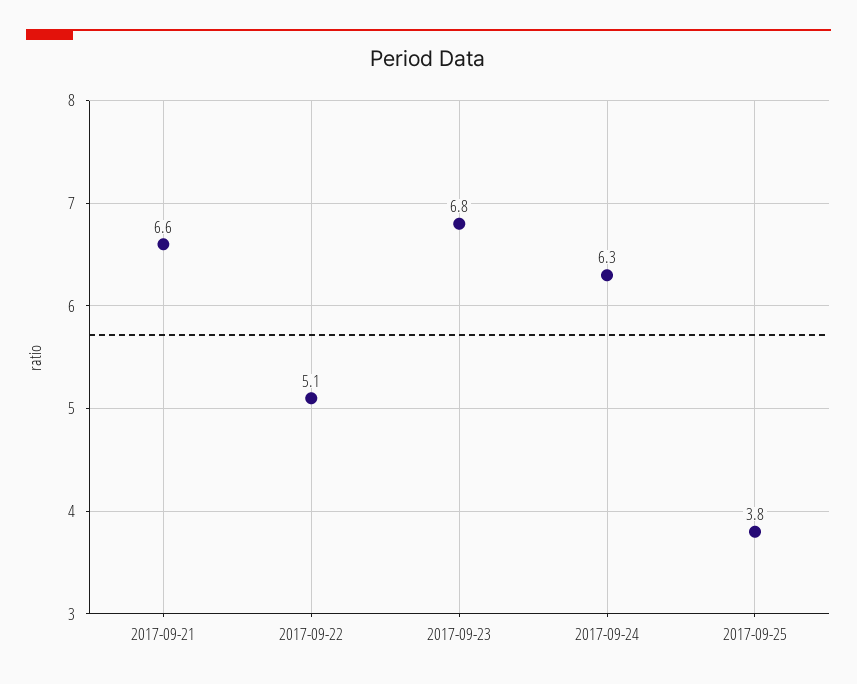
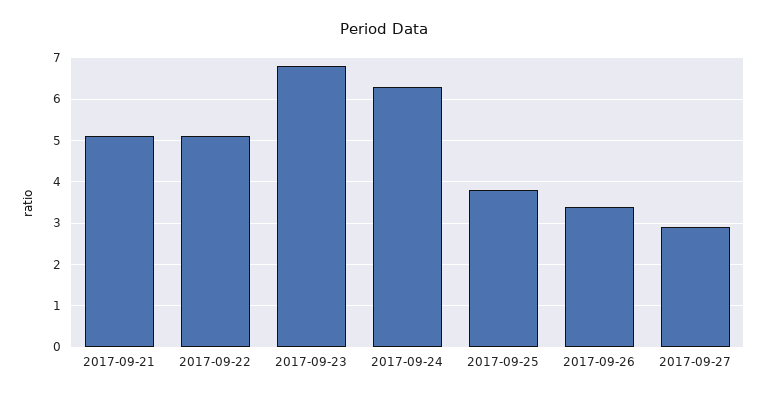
2017-09-21: 6.6 -> 5
2017-09-26: none -> 3.5
2017-09-27: none -> 3

